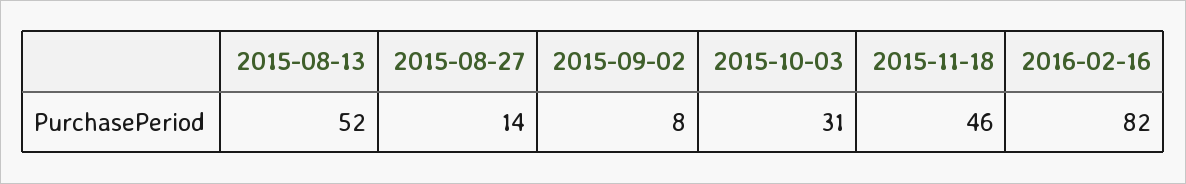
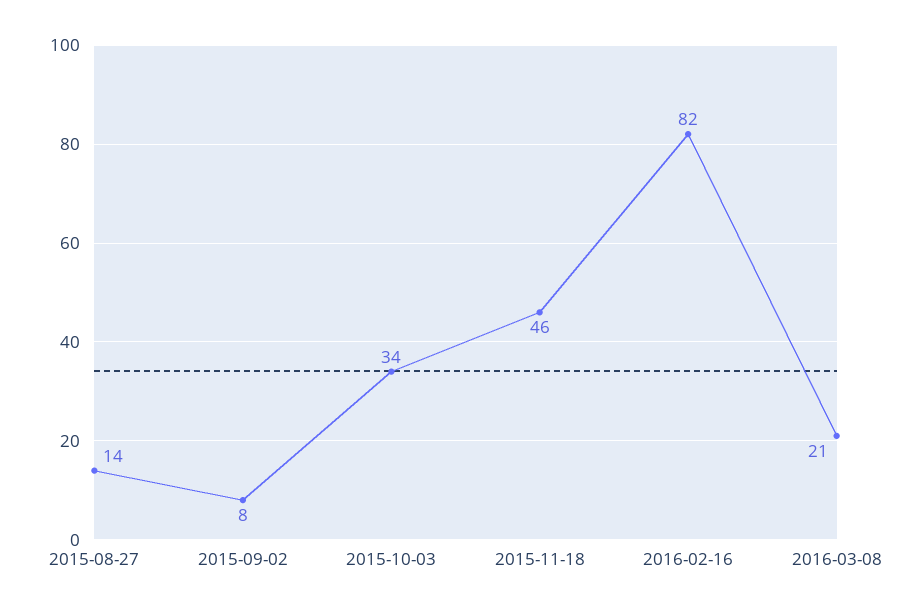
2015-08-13: 52 -> none
2015-10-03: 31 -> 34
2016-03-08: none -> 21

